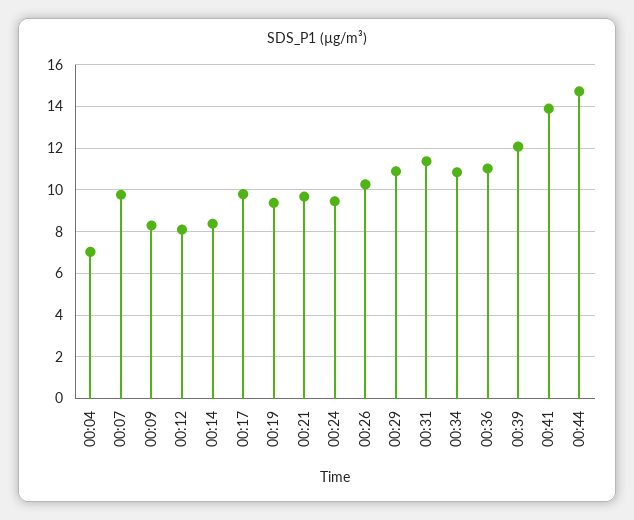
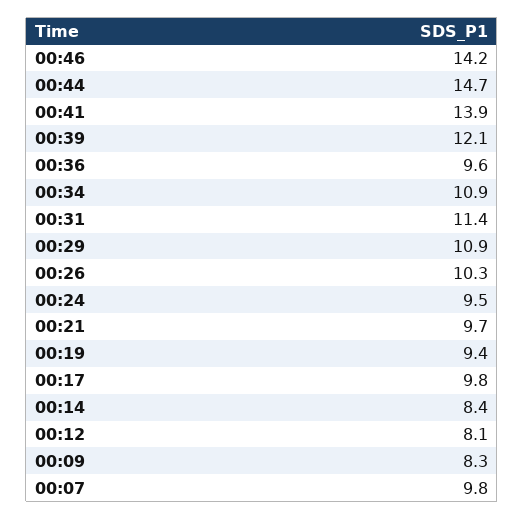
00:04: 7 -> none
00:36: 11 -> 9.6
00:46: none -> 14.2

